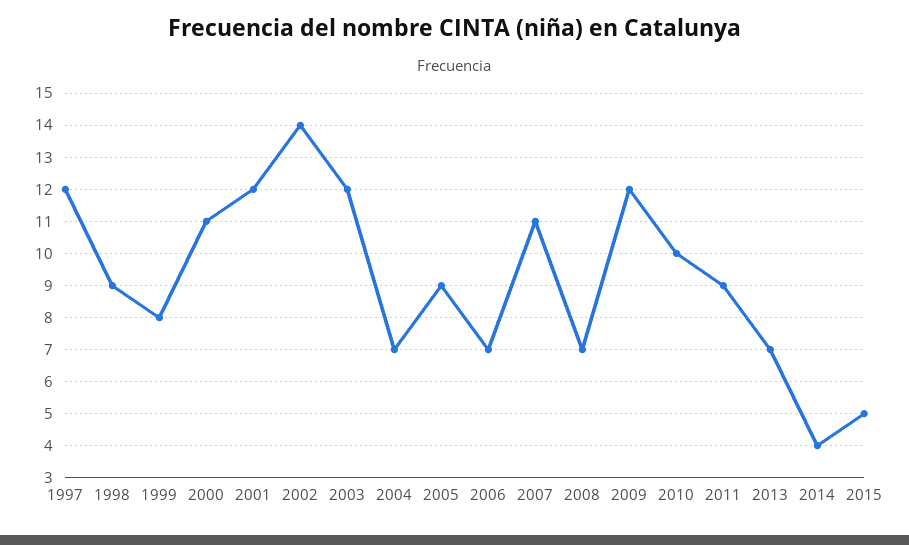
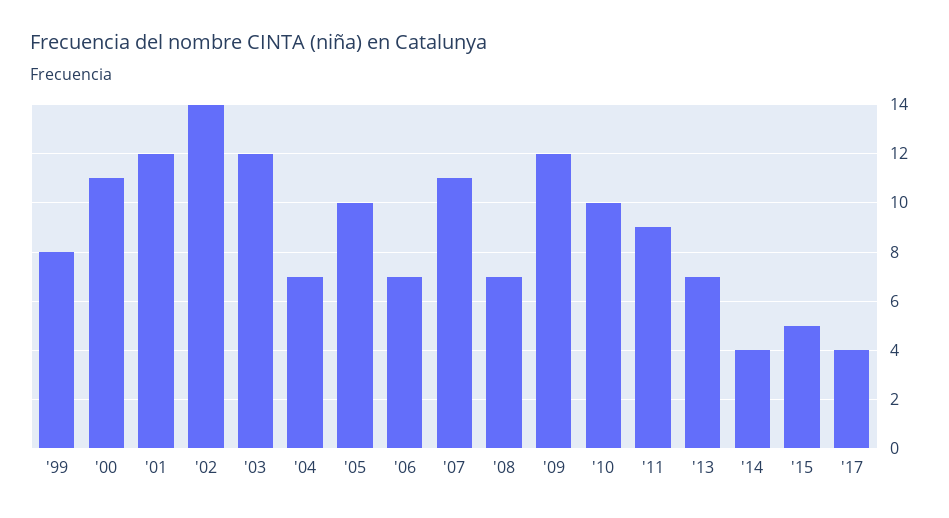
1997: 12 -> none
1998: 9 -> none
2005: 9 -> 10
'17: none -> 4

